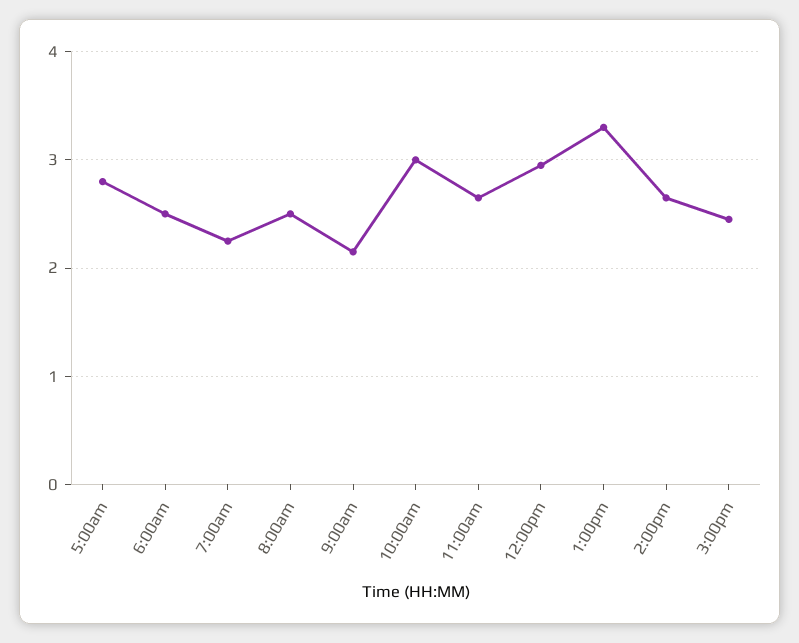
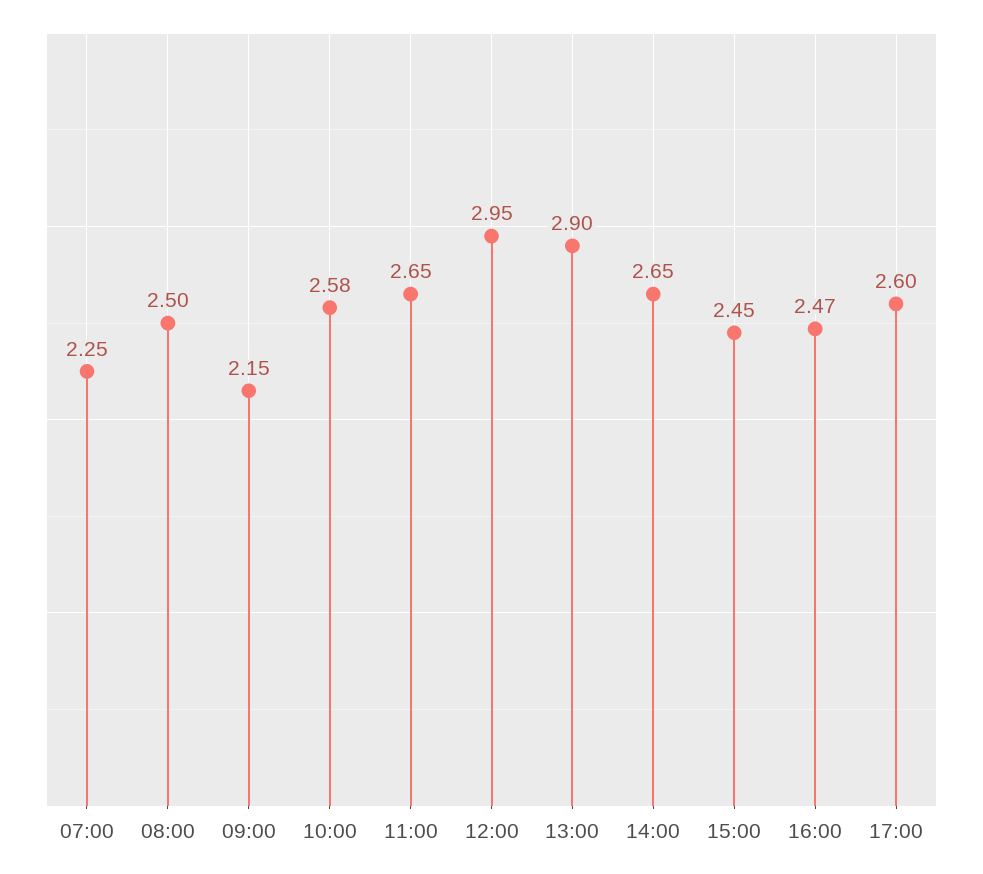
5:00am: 2.8 -> none
6:00am: 2.5 -> none
10:00am: 3 -> 2.58
1:00pm: 3.3 -> 2.9
16:00: none -> 2.47
17:00: none -> 2.6

